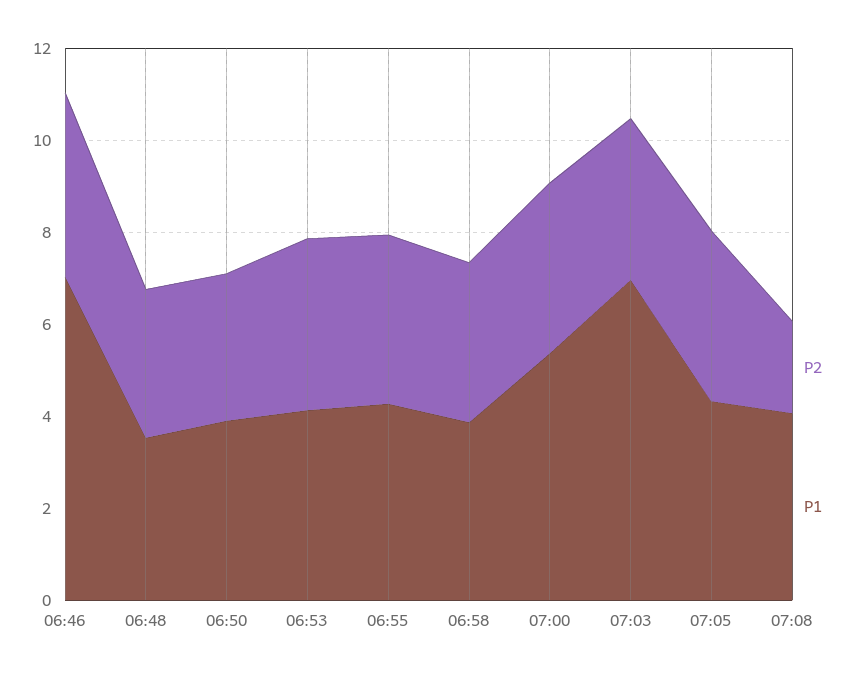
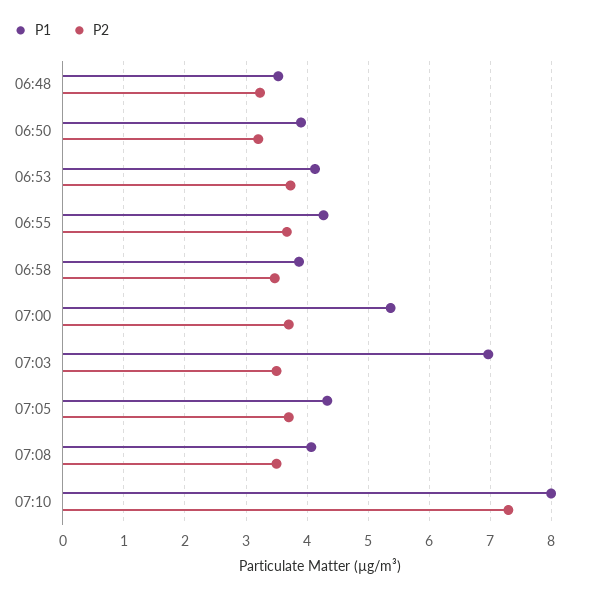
P2, 06:46: 4 -> none
P1, 06:46: 7 -> none
P2, 07:08: 2 -> 3.5
P1, 07:10: none -> 8
P2, 07:10: none -> 7.3

